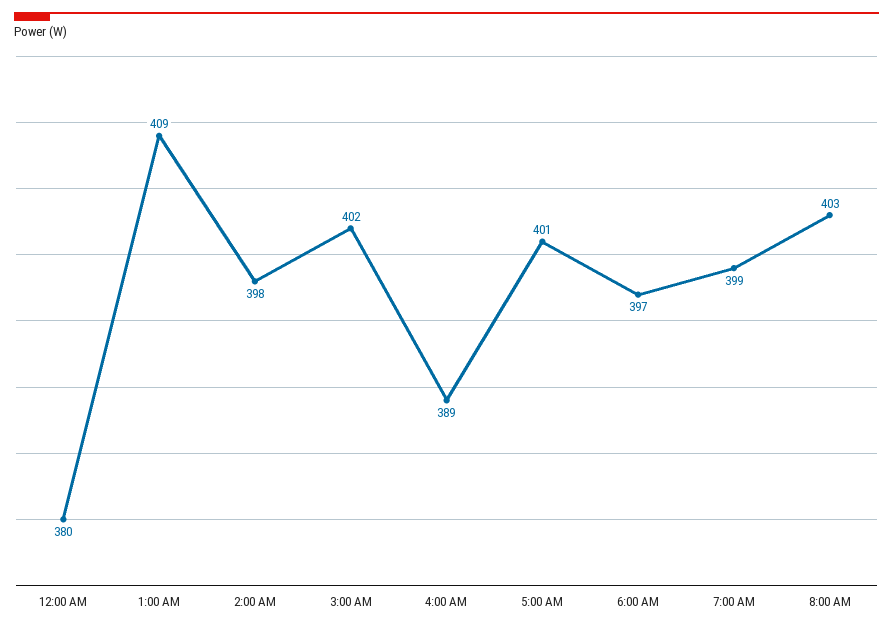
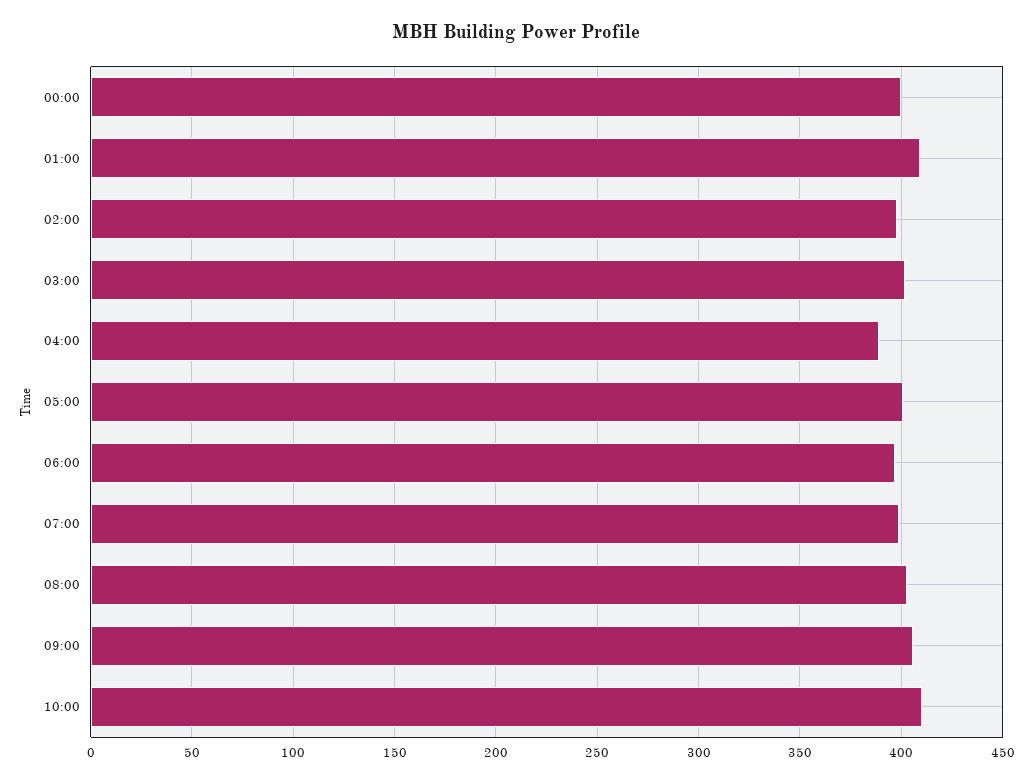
12:00 AM: 380 -> 400
09:00: none -> 405
10:00: none -> 410

